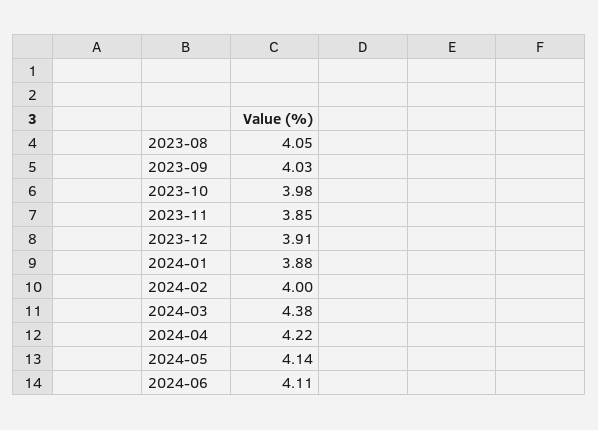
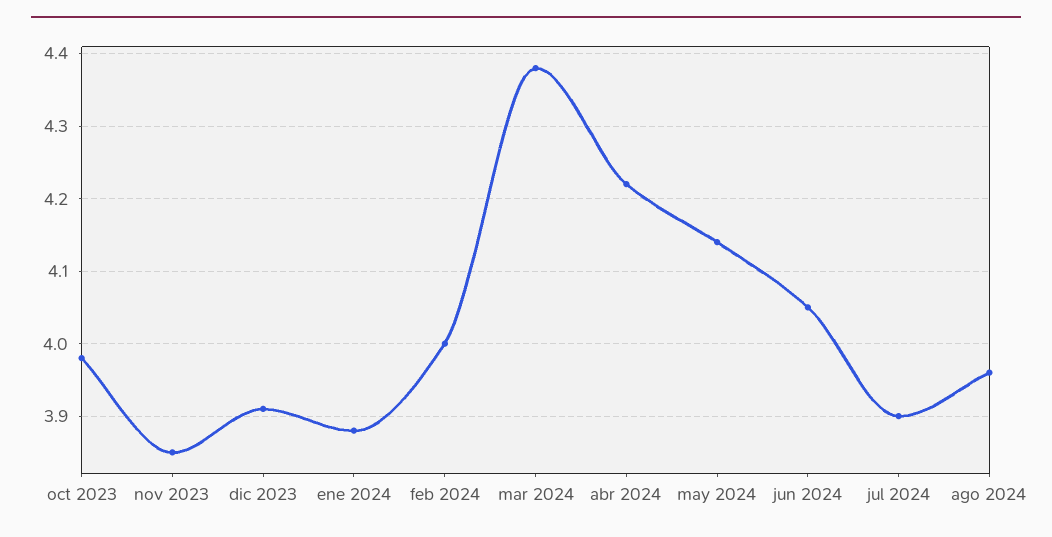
2023-08: 4.05 -> none
2023-09: 4.03 -> none
2024-06: 4.11 -> 4.05
jul 2024: none -> 3.9
ago 2024: none -> 3.96

